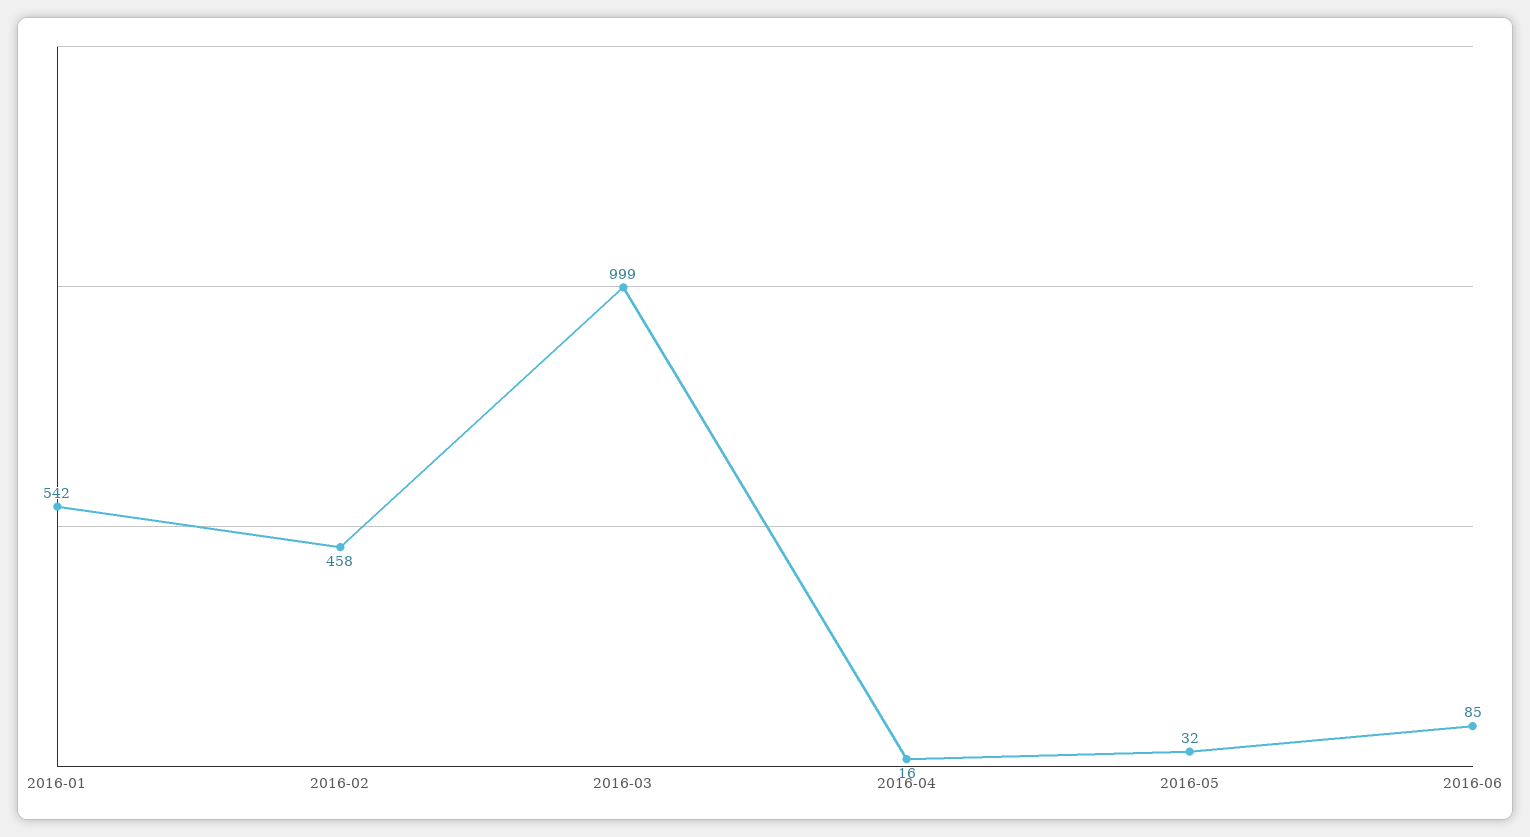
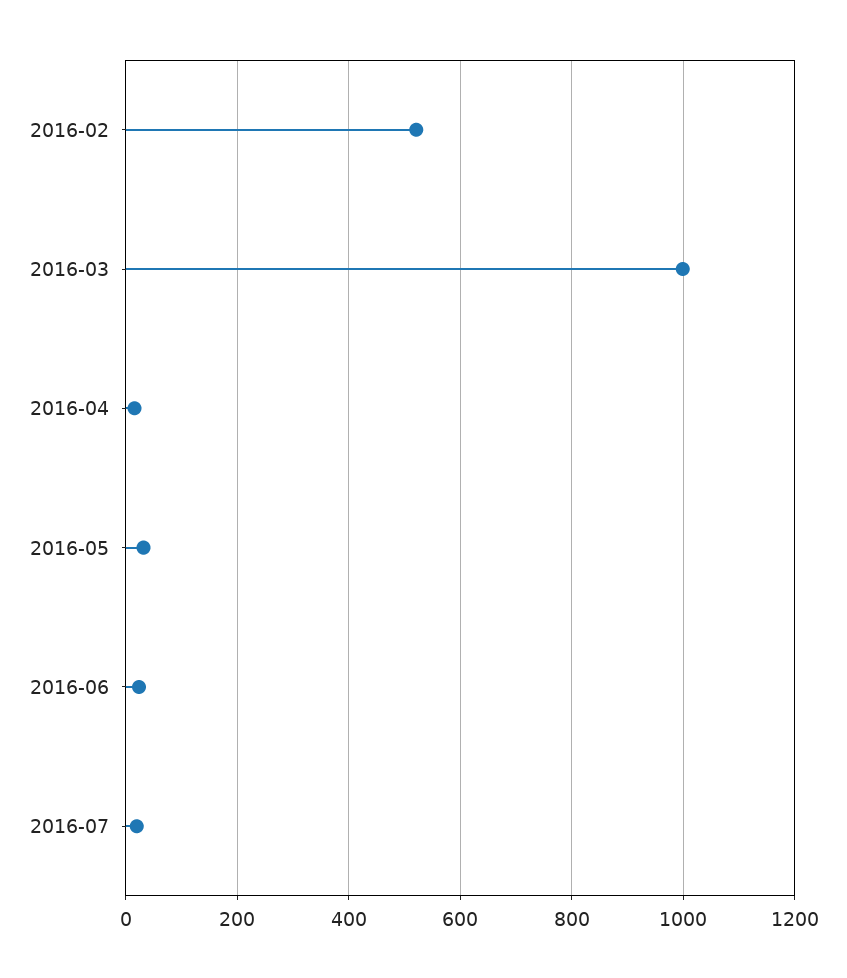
2016-01: 542 -> none
2016-02: 458 -> 520
2016-06: 85 -> 20
2016-07: none -> 20

